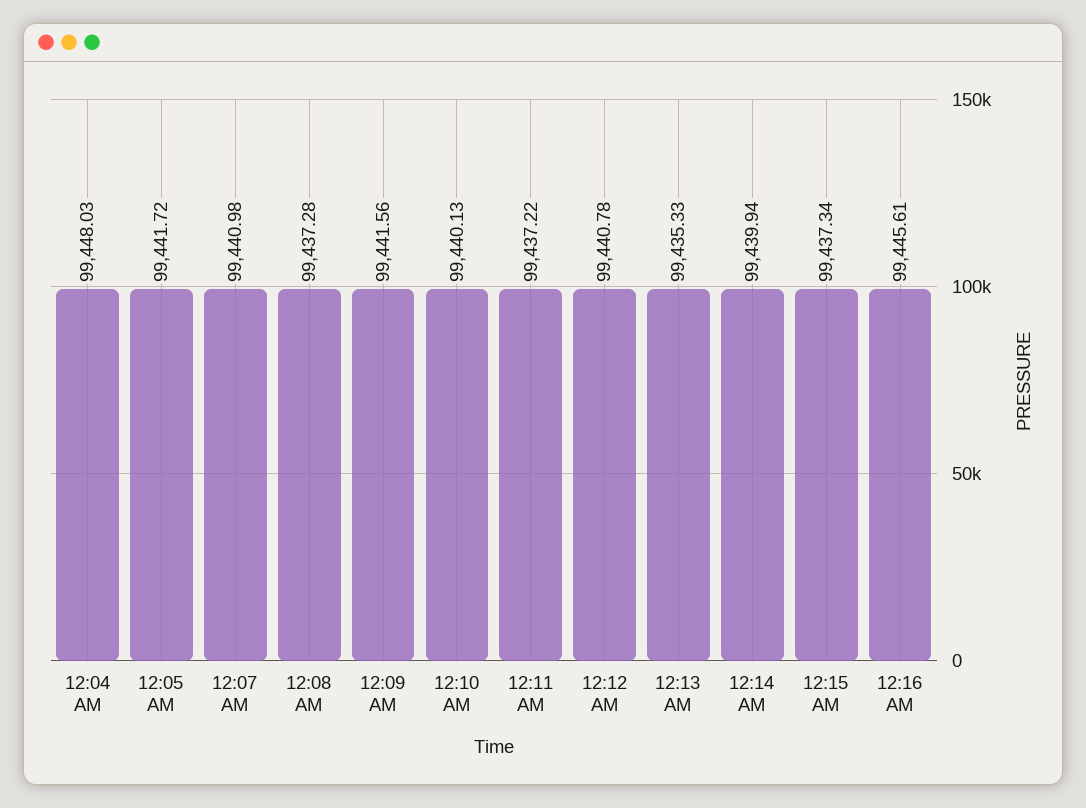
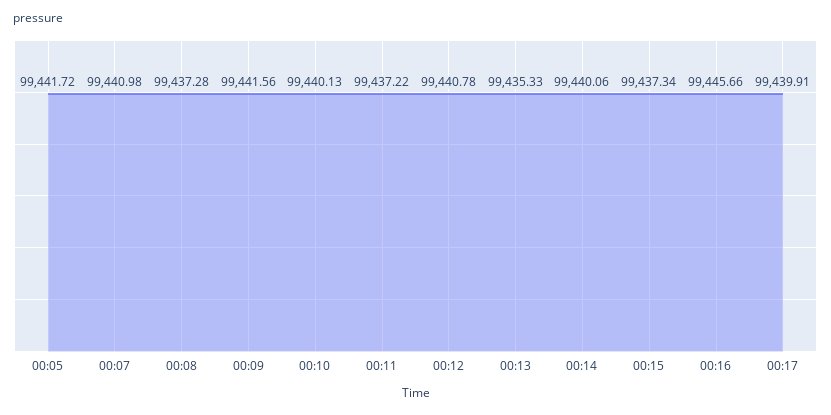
12:04 AM: 99448.03 -> none
12:14 AM: 99439.94 -> 99440.06
12:16 AM: 99445.61 -> 99445.66
00:17: none -> 99439.91

